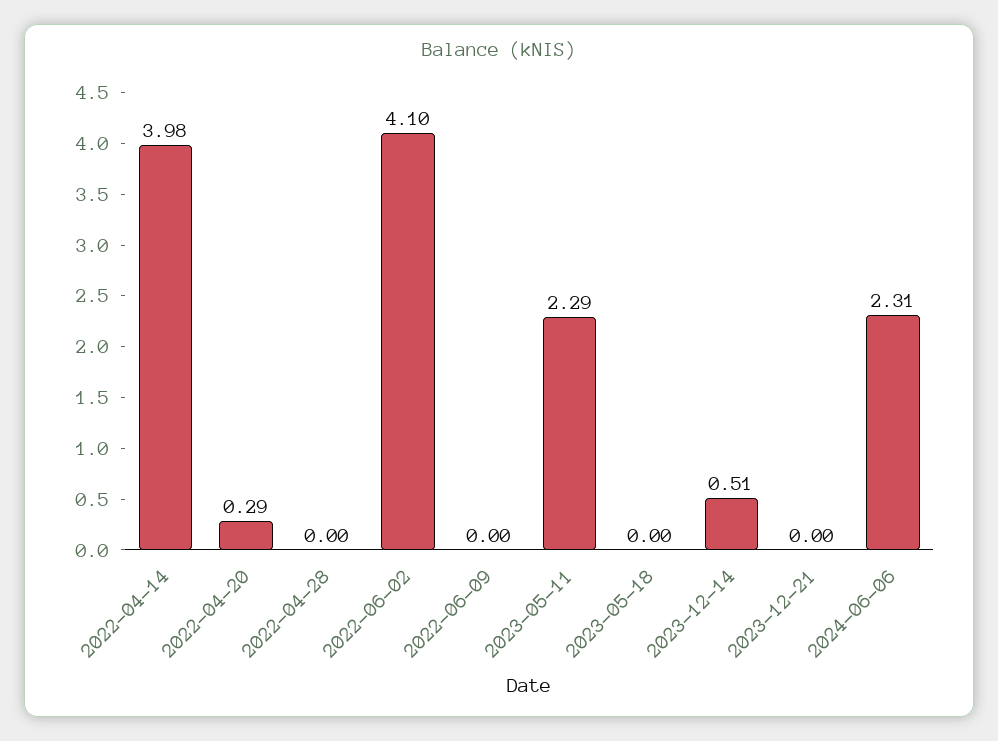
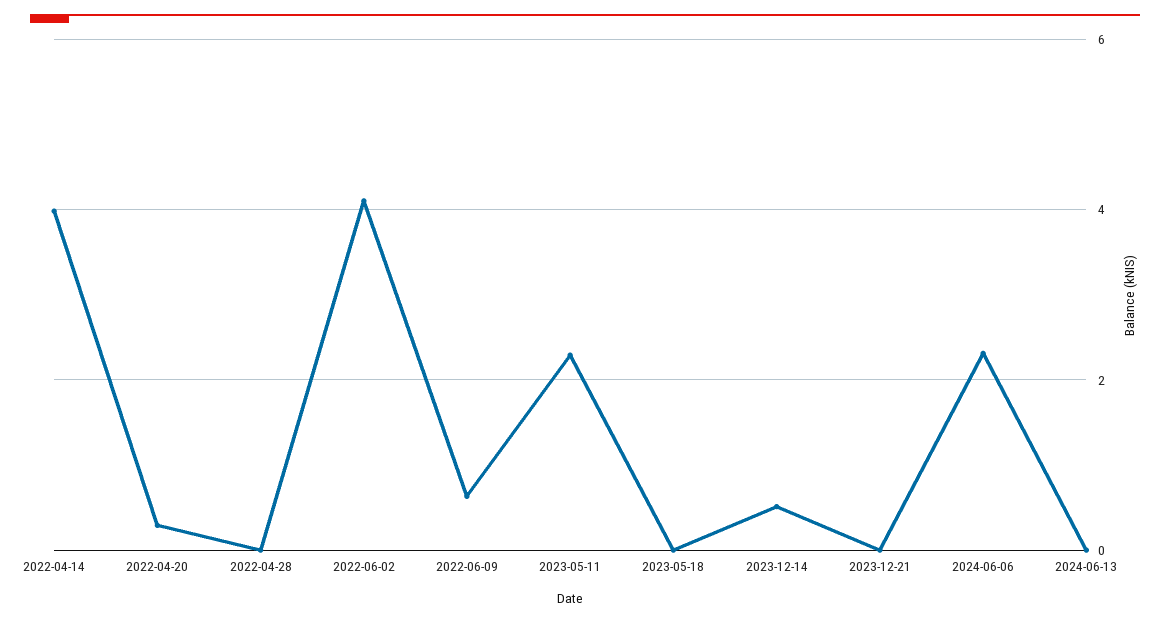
2022-06-09: 0 -> 0.6
2024-06-13: none -> 0

